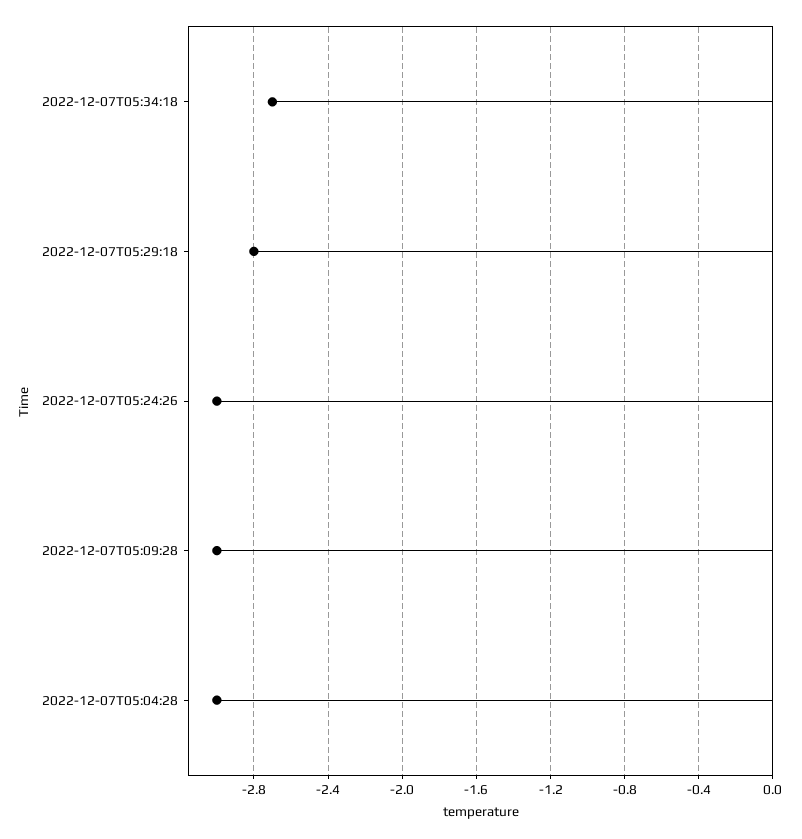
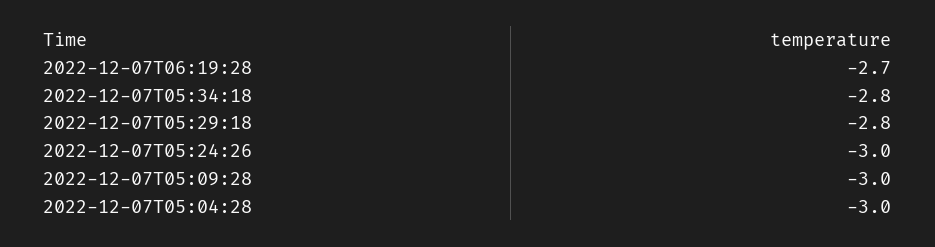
2022-12-07T05:34:18: -2.7 -> -2.8
2022-12-07T06:19:28: none -> -2.7

